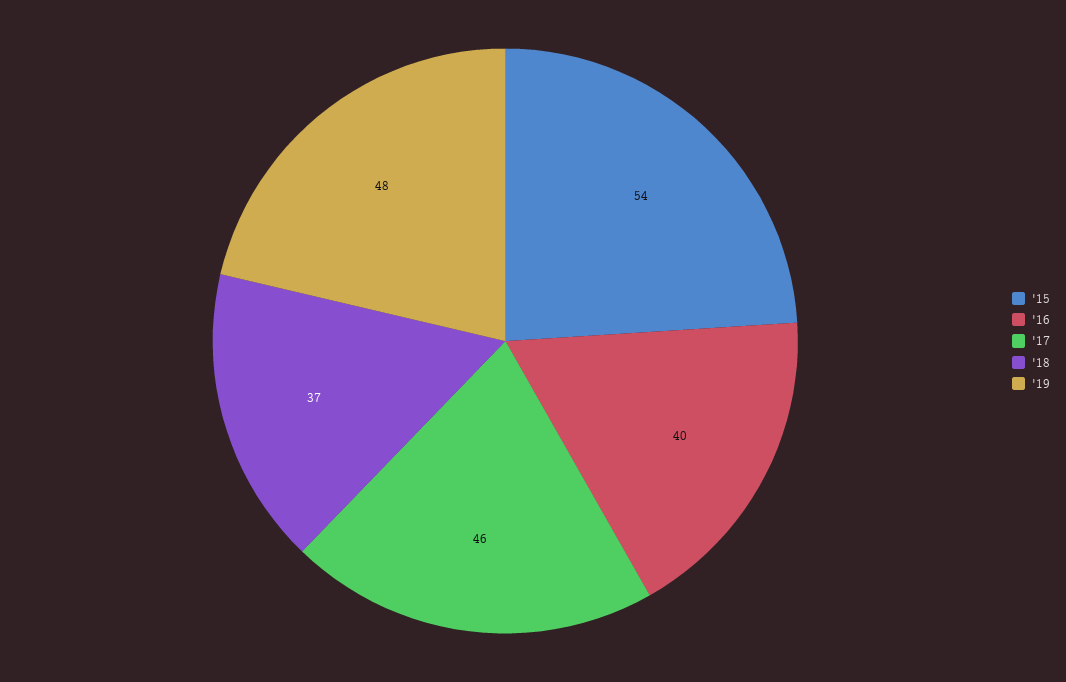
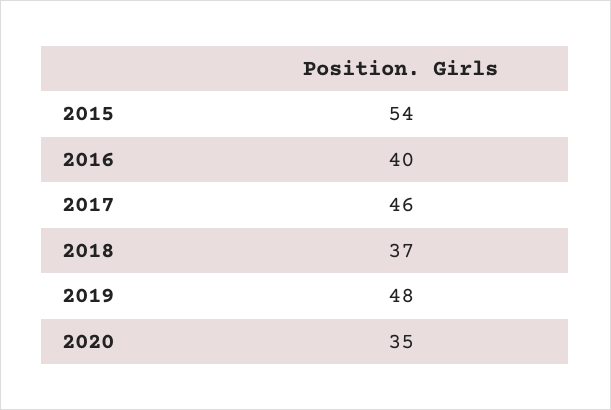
2020: none -> 35

